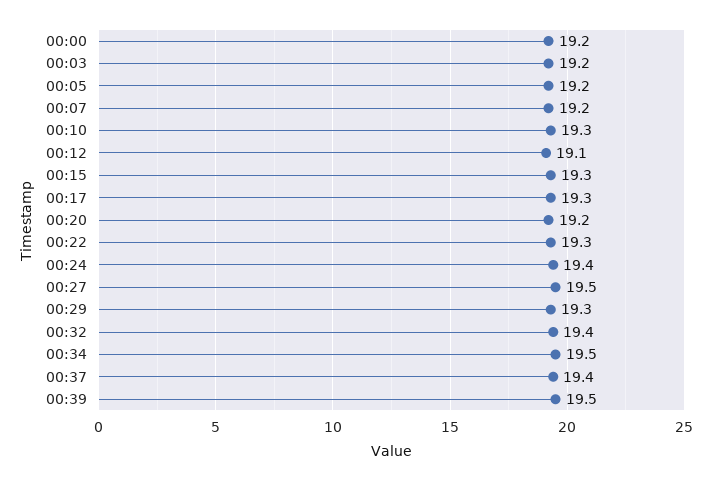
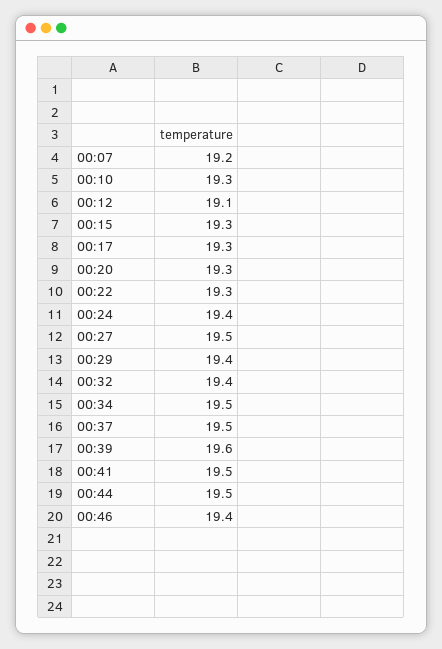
00:00: 19.2 -> none
00:03: 19.2 -> none
00:05: 19.2 -> none
00:20: 19.2 -> 19.3
00:29: 19.3 -> 19.4
00:37: 19.4 -> 19.5
00:39: 19.5 -> 19.6
00:41: none -> 19.5
00:44: none -> 19.5
00:46: none -> 19.4

